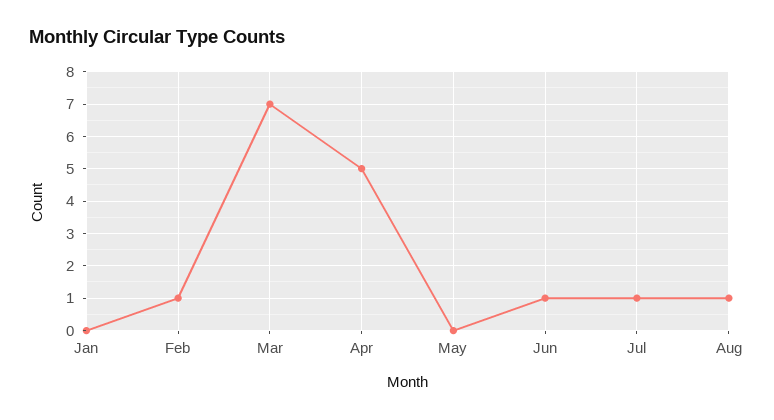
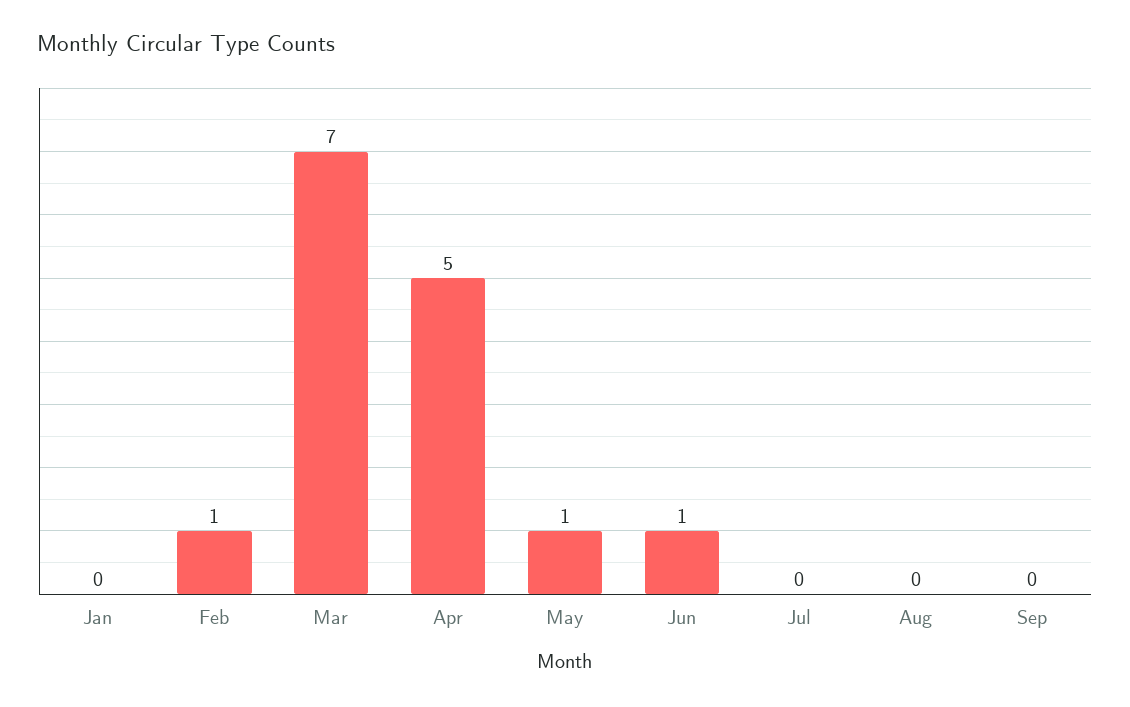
May: 0 -> 1
Jul: 1 -> 0
Aug: 1 -> 0
Sep: none -> 0

